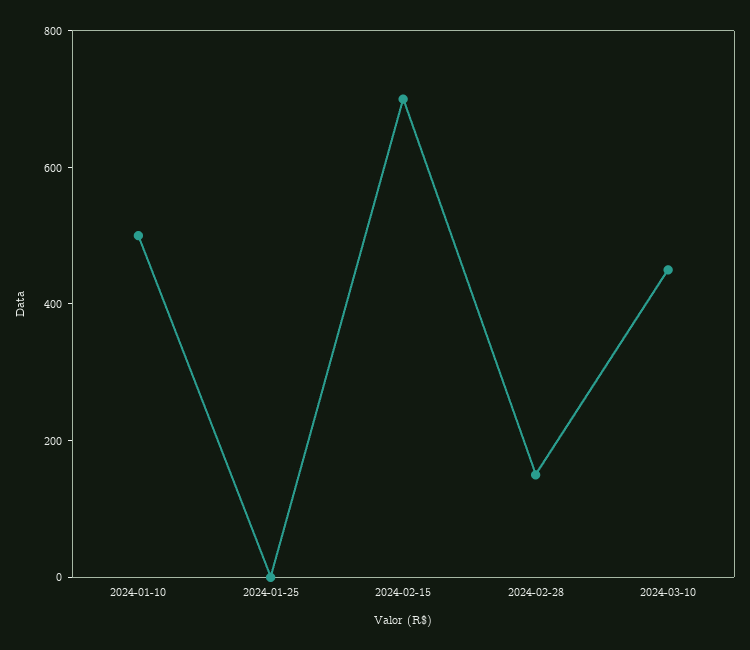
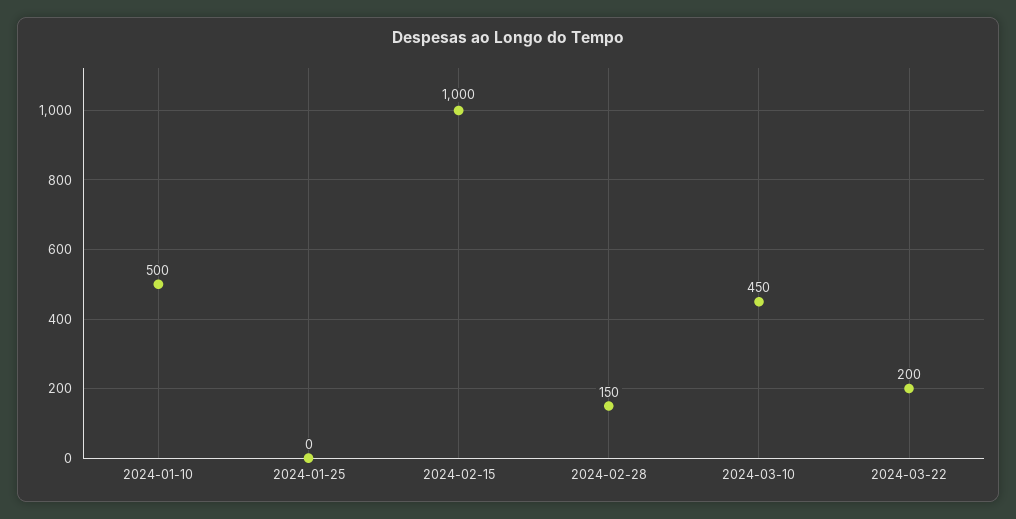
2024-02-15: 700 -> 1000
2024-03-22: none -> 200

